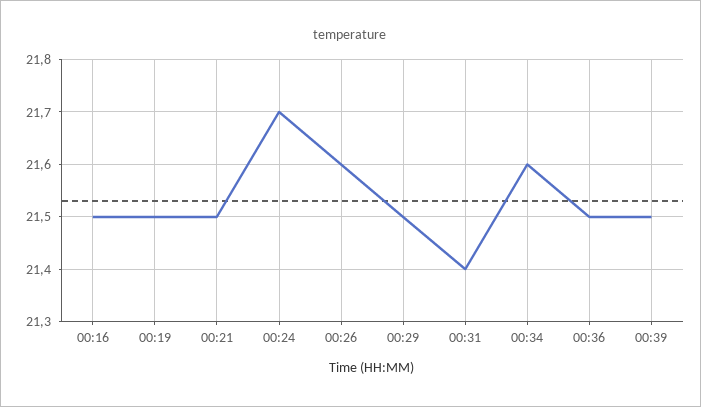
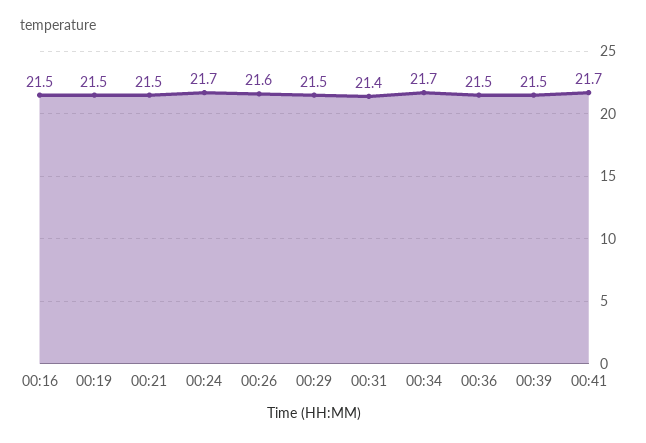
00:34: 21.6 -> 21.7
00:41: none -> 21.7

